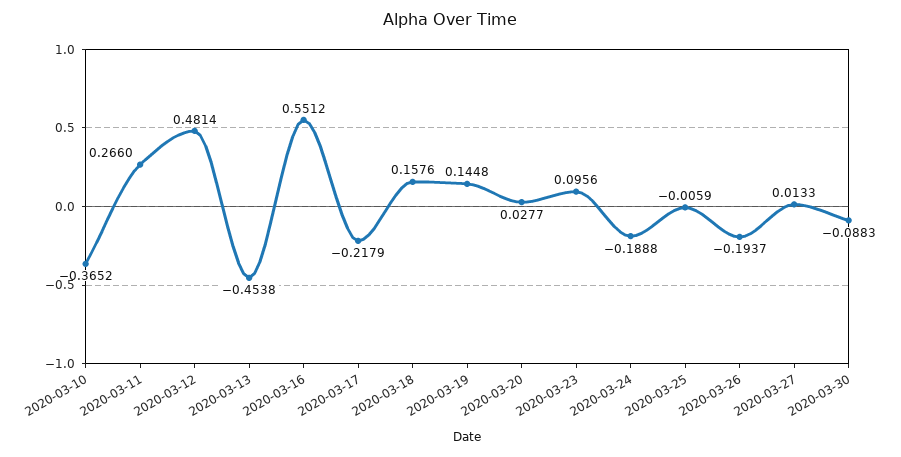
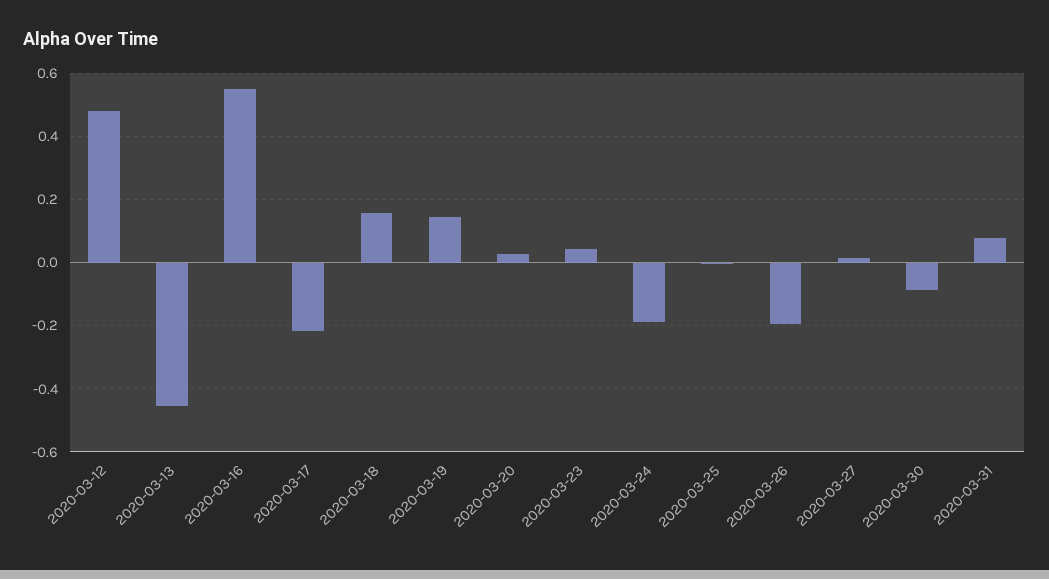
2020-03-10: -0.3652 -> none
2020-03-11: 0.266 -> none
2020-03-23: 0.0956 -> 0.04
2020-03-31: none -> 0.08

